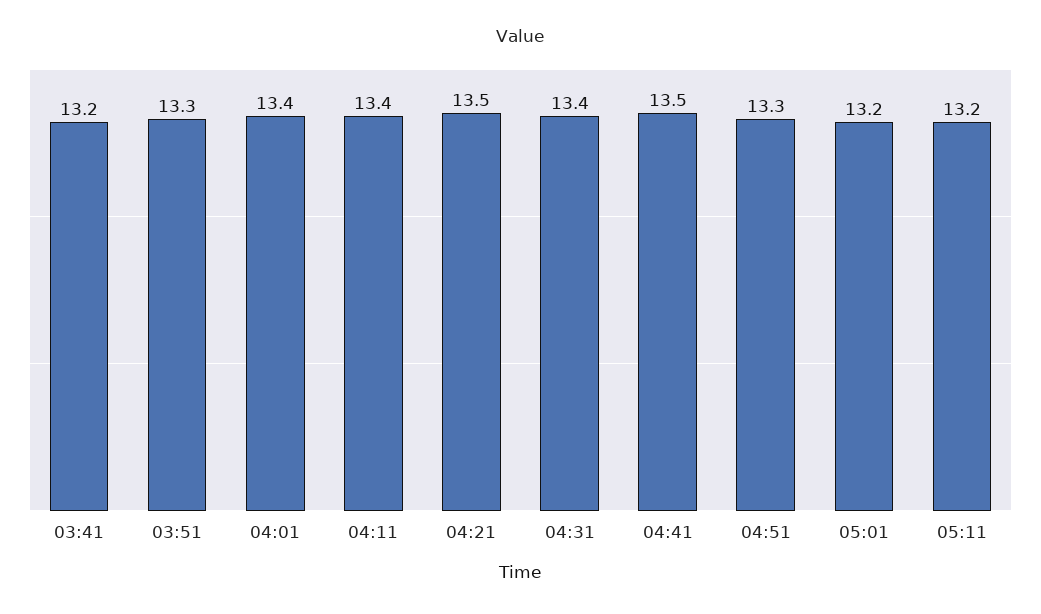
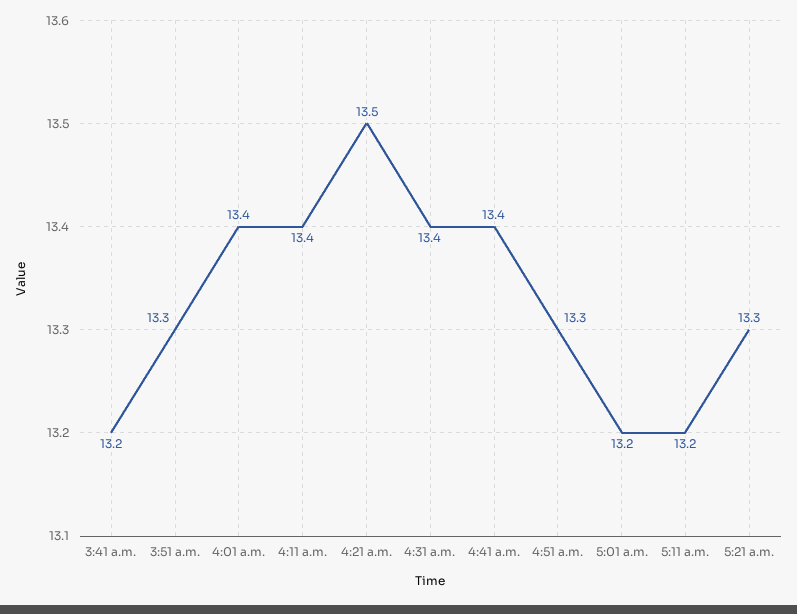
04:41: 13.5 -> 13.4
5:21 a.m.: none -> 13.3

